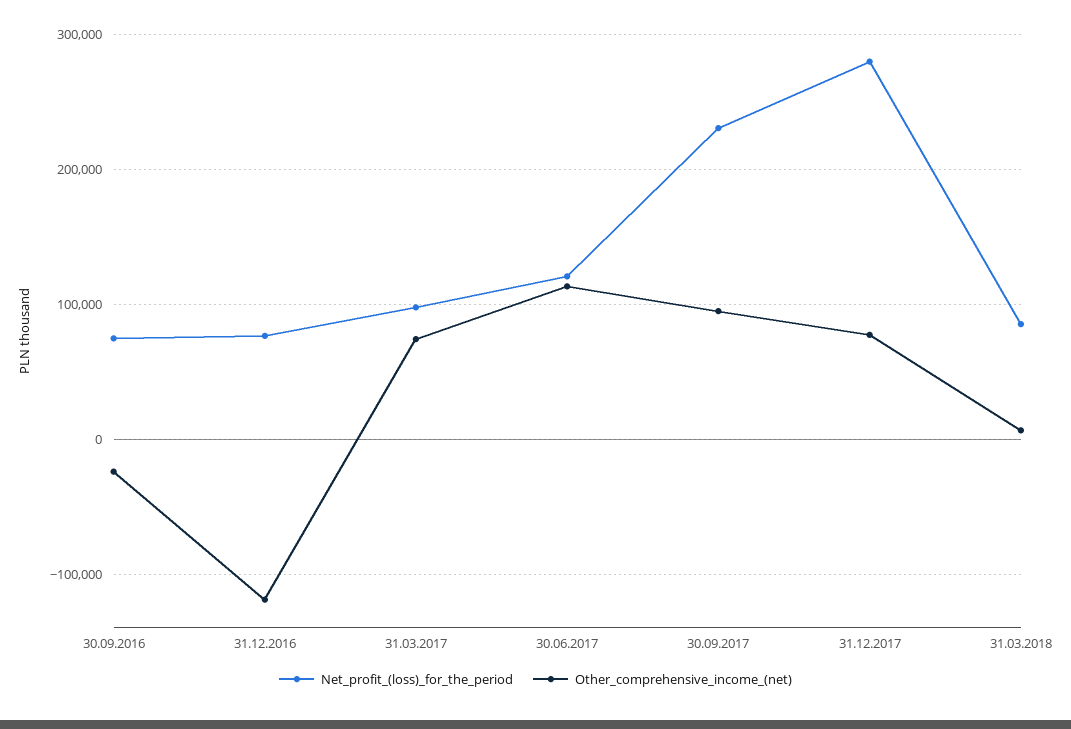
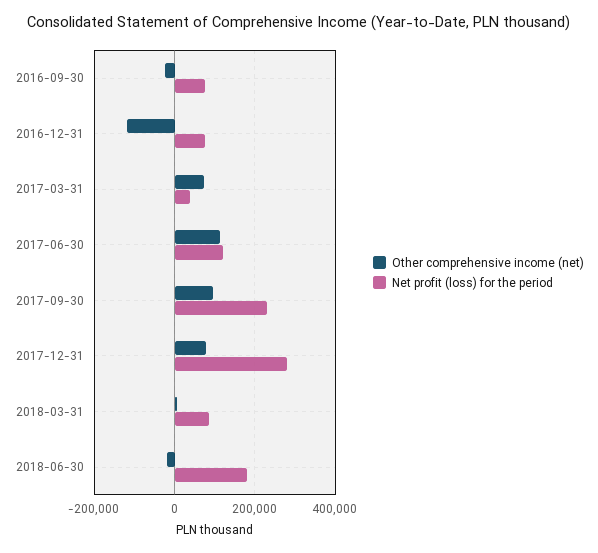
Net_profit_(loss)_for_the_period, 31.03.2017: 100000 -> 40000
Other_comprehensive_income_(net), 2018-06-30: none -> -20000
Net_profit_(loss)_for_the_period, 2018-06-30: none -> 180000

